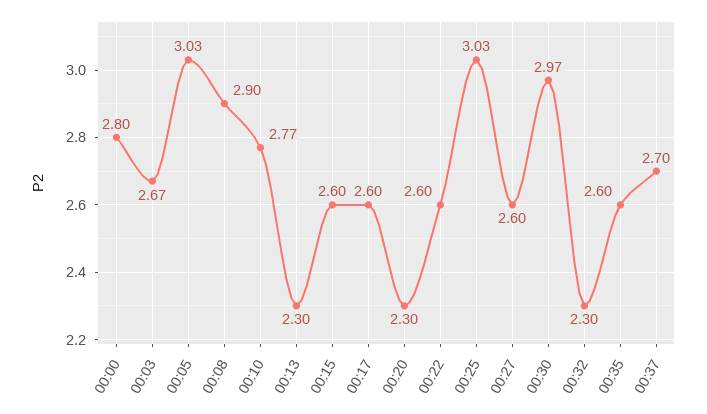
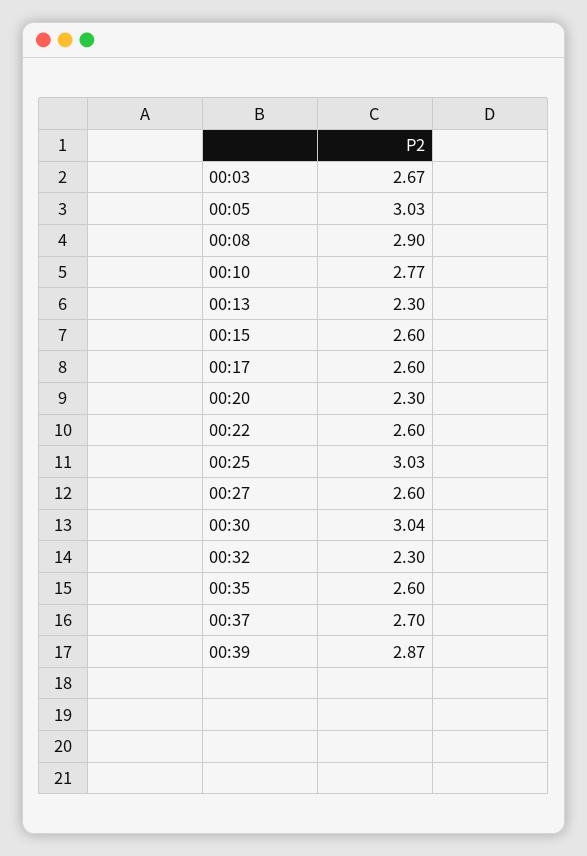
00:00: 2.8 -> none
00:30: 2.97 -> 3.04
00:39: none -> 2.87

